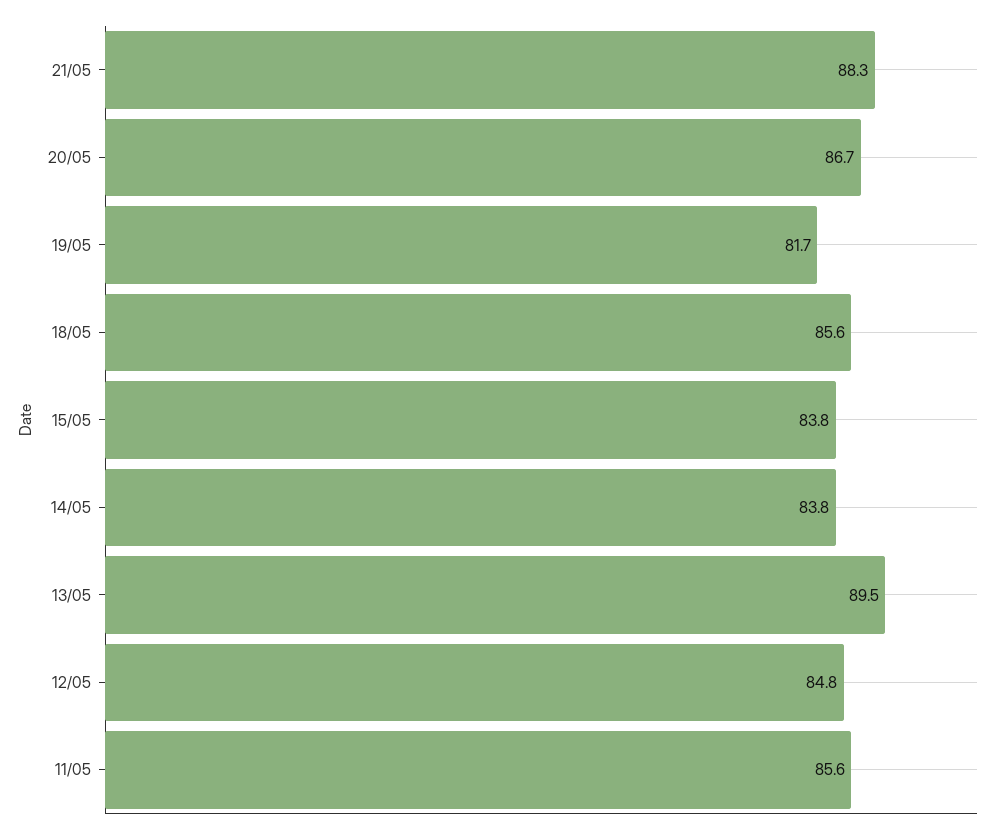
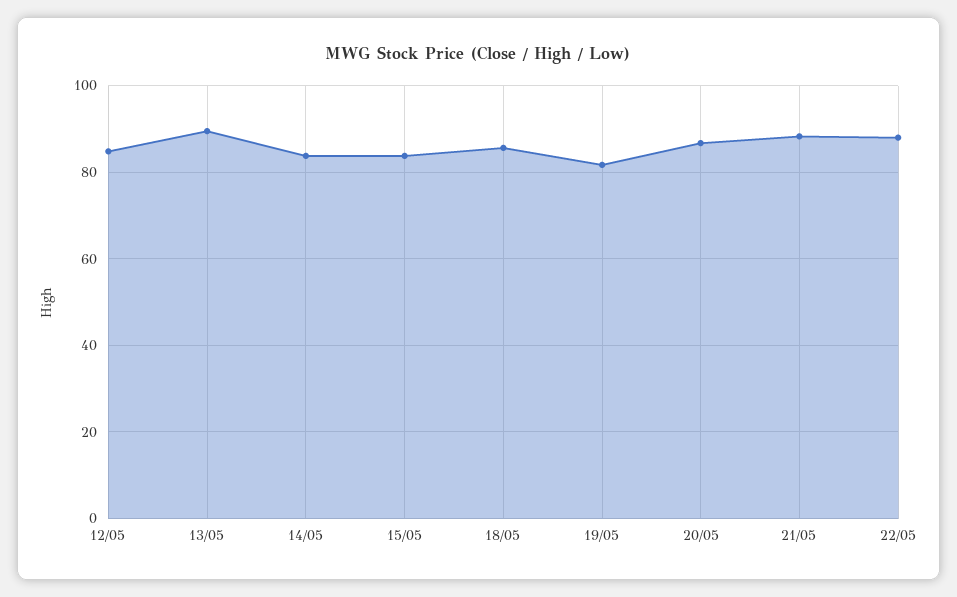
11/05: 85.6 -> none
22/05: none -> 88

